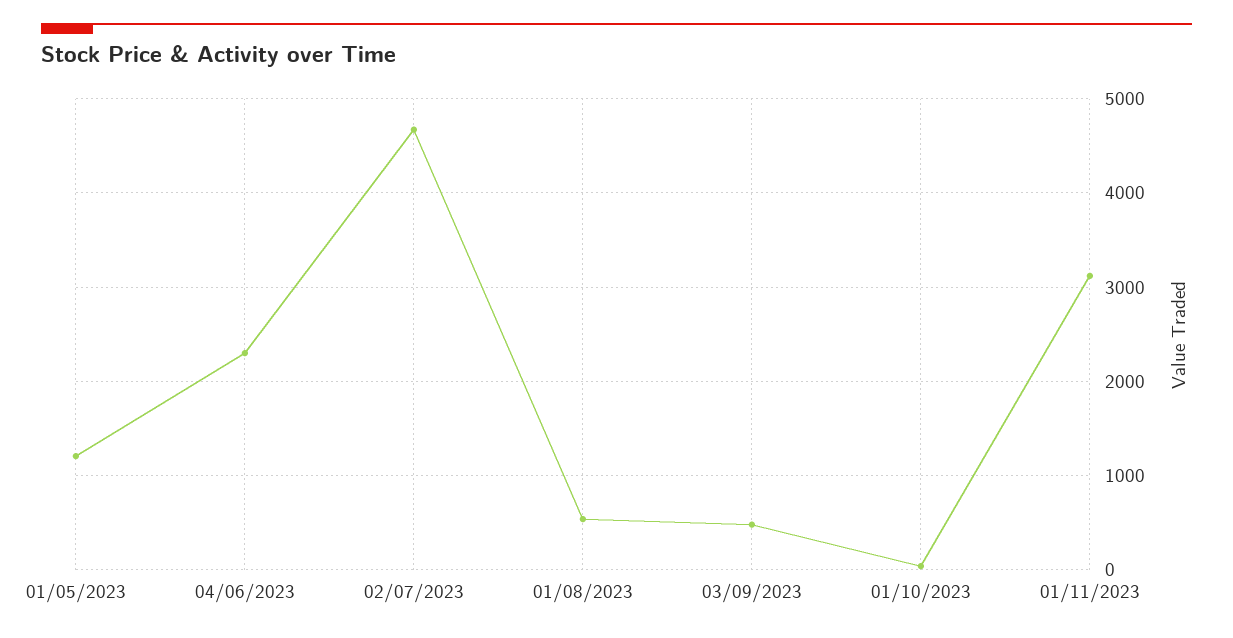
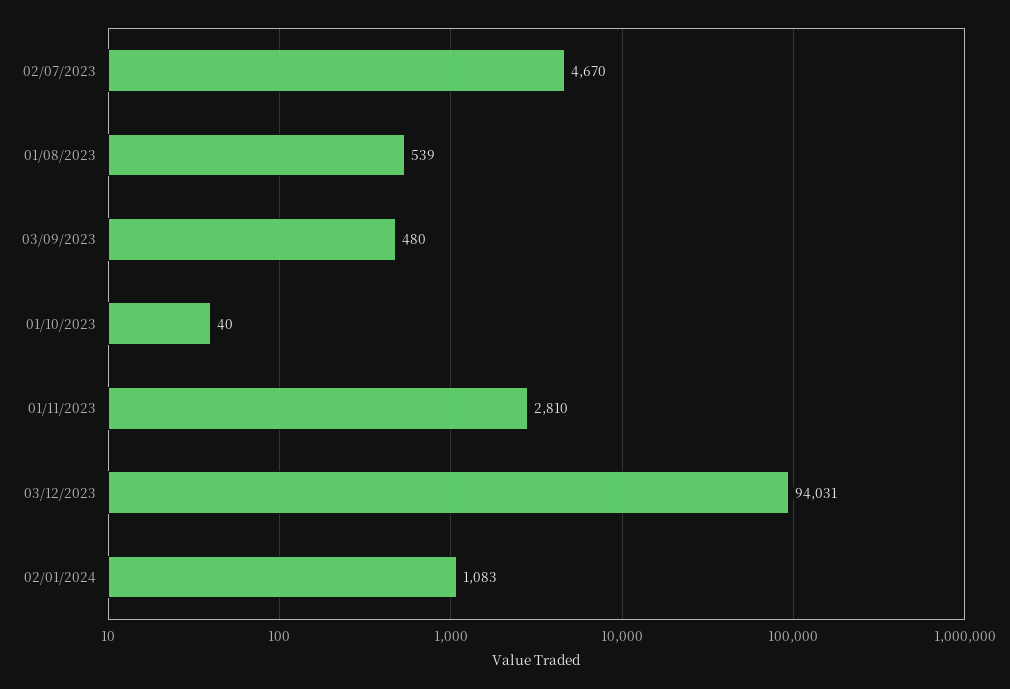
01/05/2023: 1200 -> none
04/06/2023: 2300 -> none
01/11/2023: 3100 -> 2810
03/12/2023: none -> 94031
02/01/2024: none -> 1083

